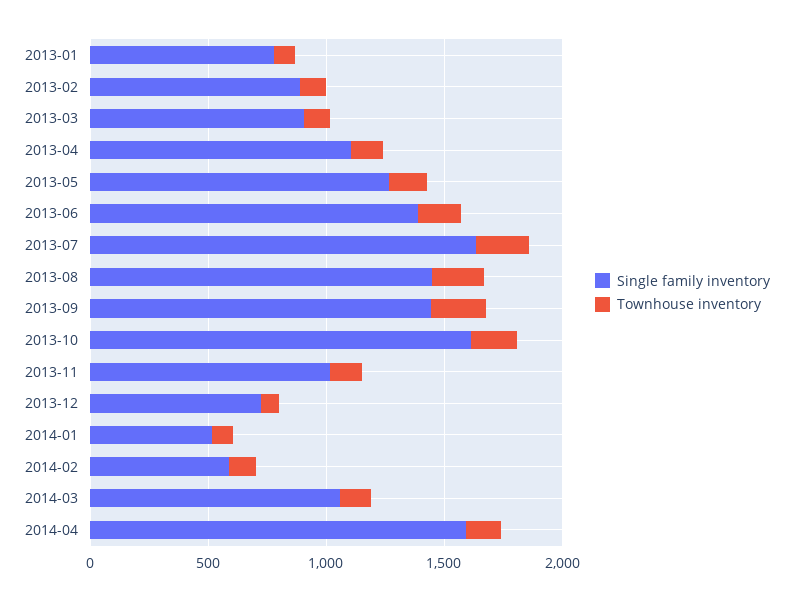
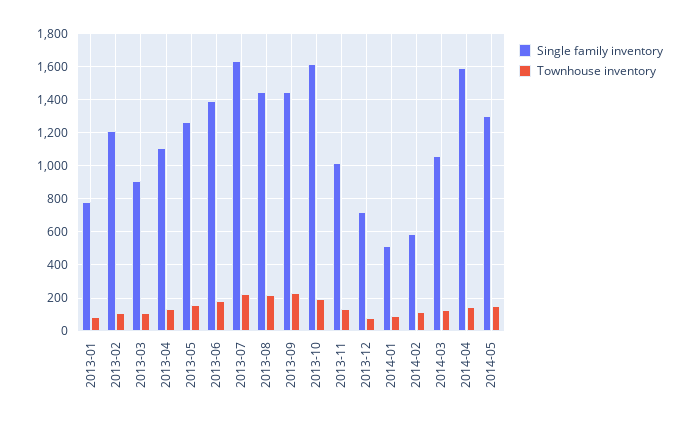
Single family inventory, 2013-02: 900 -> 1200
Single family inventory, 2014-05: none -> 1300
Townhouse inventory, 2014-05: none -> 150

